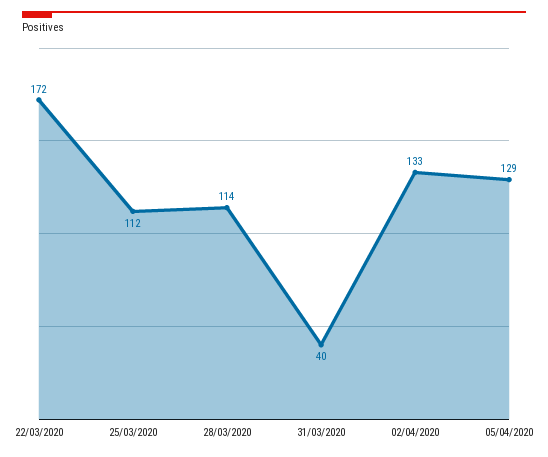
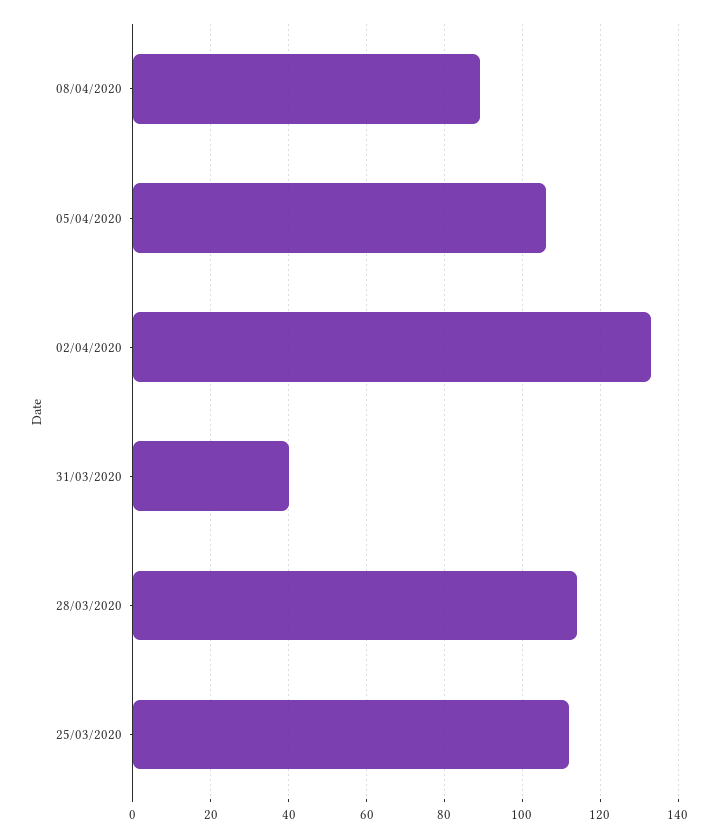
22/03/2020: 172 -> none
05/04/2020: 129 -> 105
08/04/2020: none -> 90

